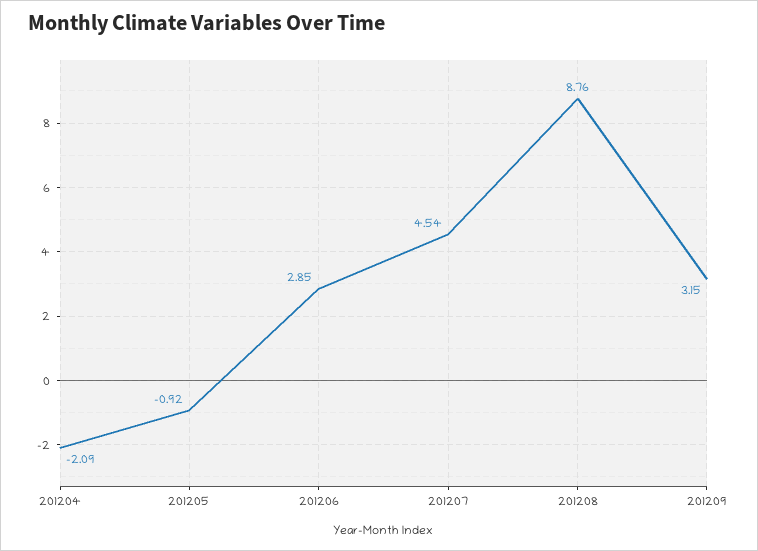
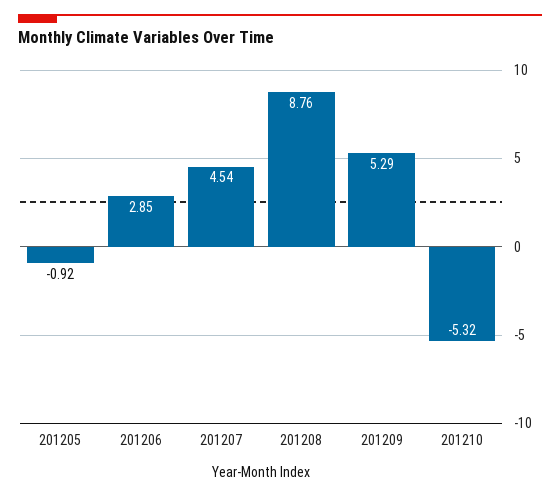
201204: -2.09 -> none
201209: 3.15 -> 5.29
201210: none -> -5.32

